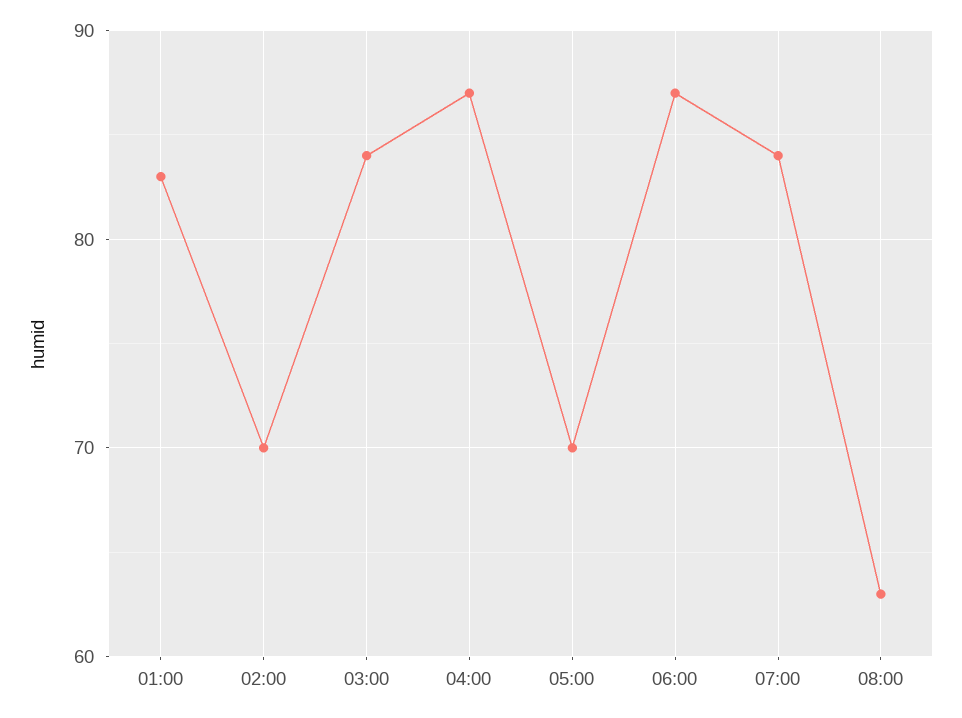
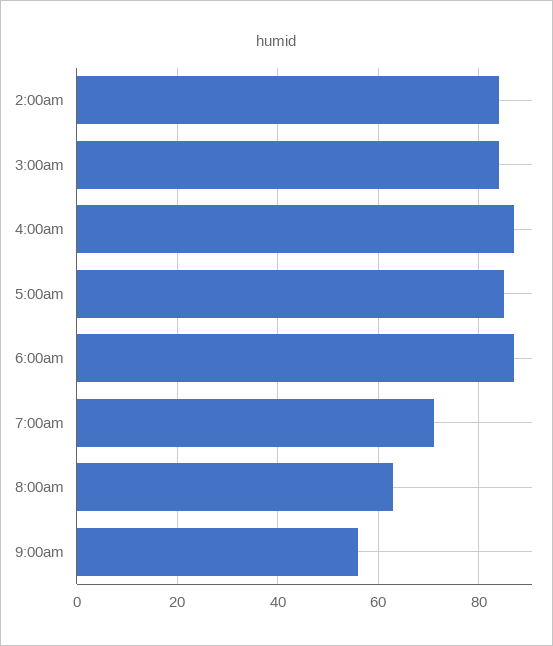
01:00: 83 -> none
02:00: 70 -> 85
05:00: 70 -> 85
07:00: 84 -> 70
9:00am: none -> 55

